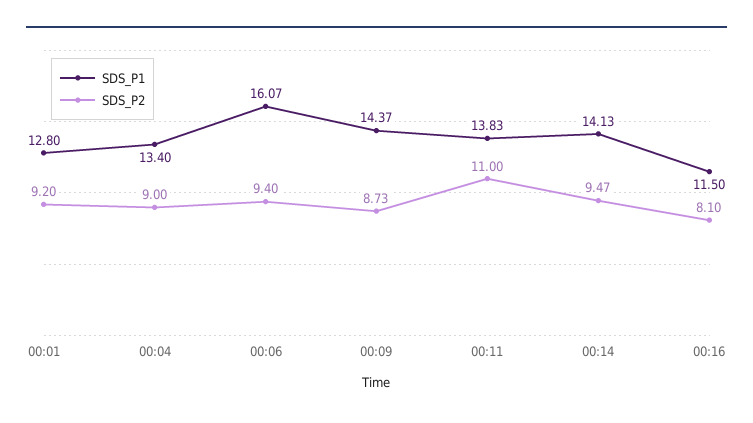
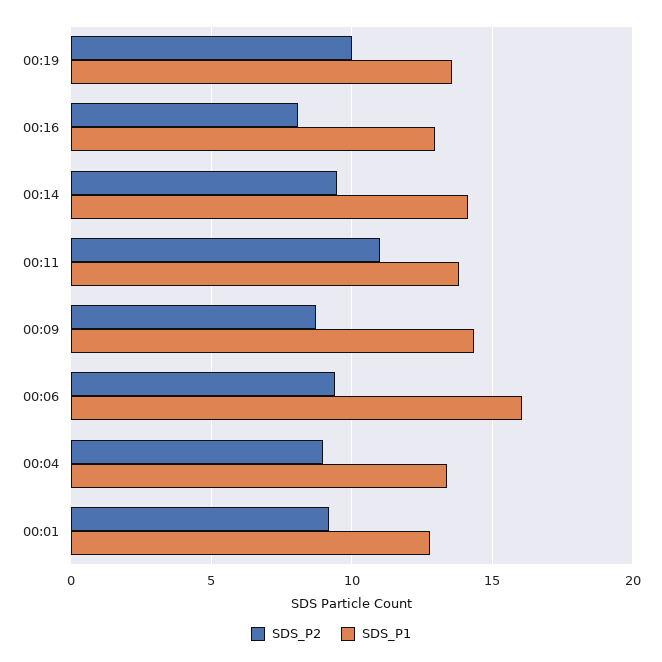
SDS_P1, 00:16: 11.5 -> 13
SDS_P2, 00:19: none -> 10
SDS_P1, 00:19: none -> 13.5

